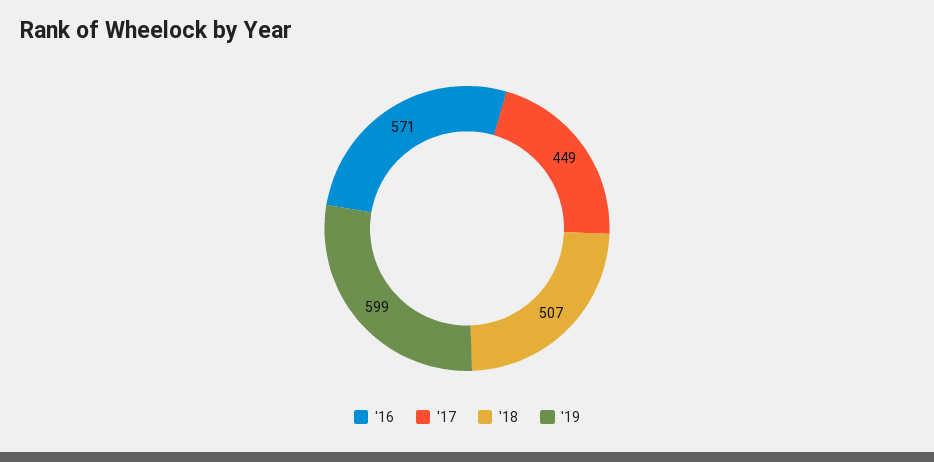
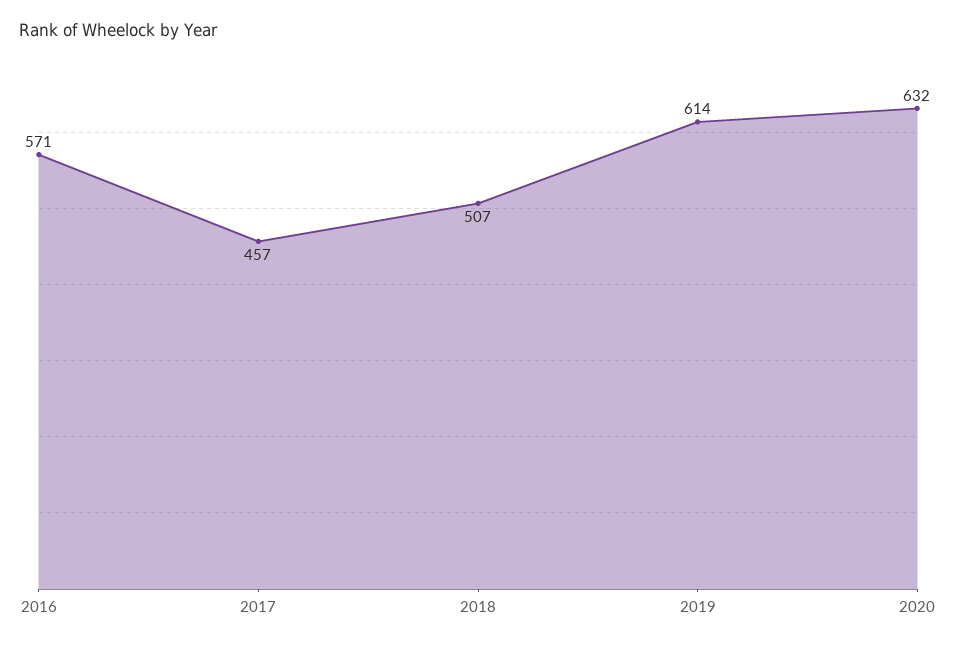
'17: 449 -> 457
'19: 599 -> 614
2020: none -> 632

